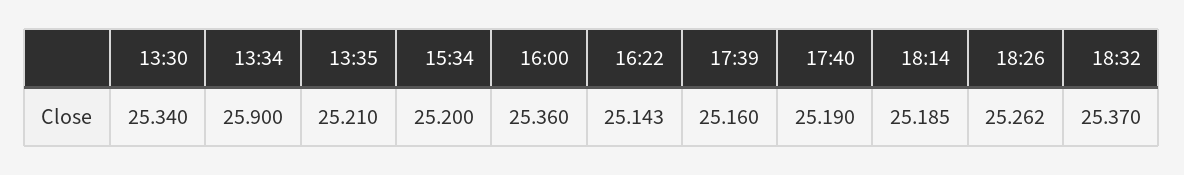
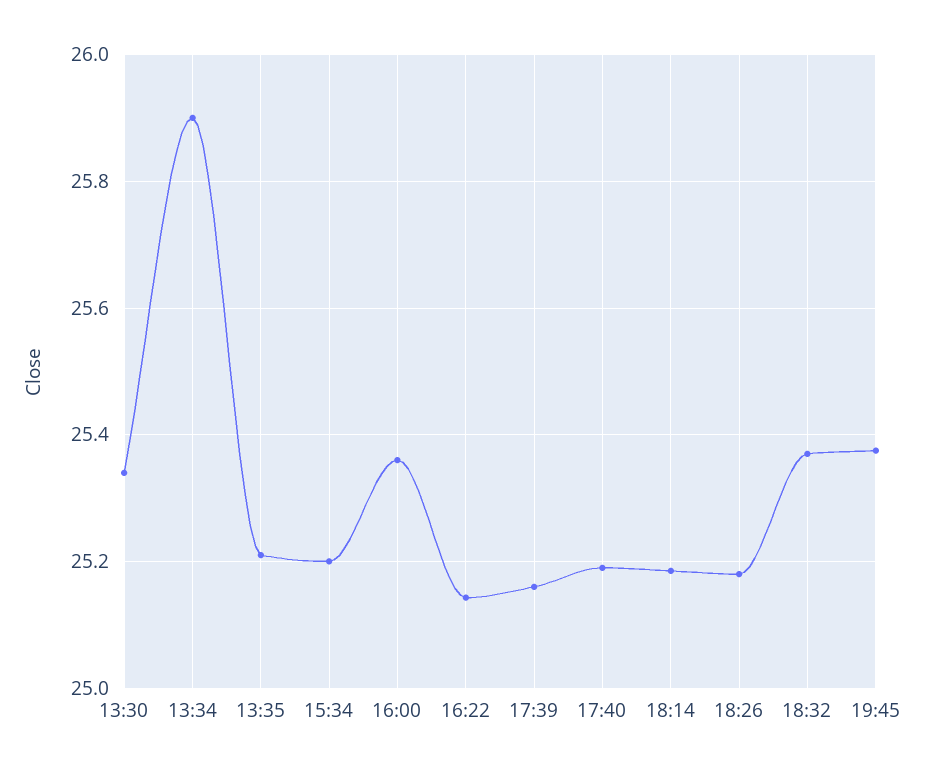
18:26: 25.262 -> 25.18
19:45: none -> 25.38

